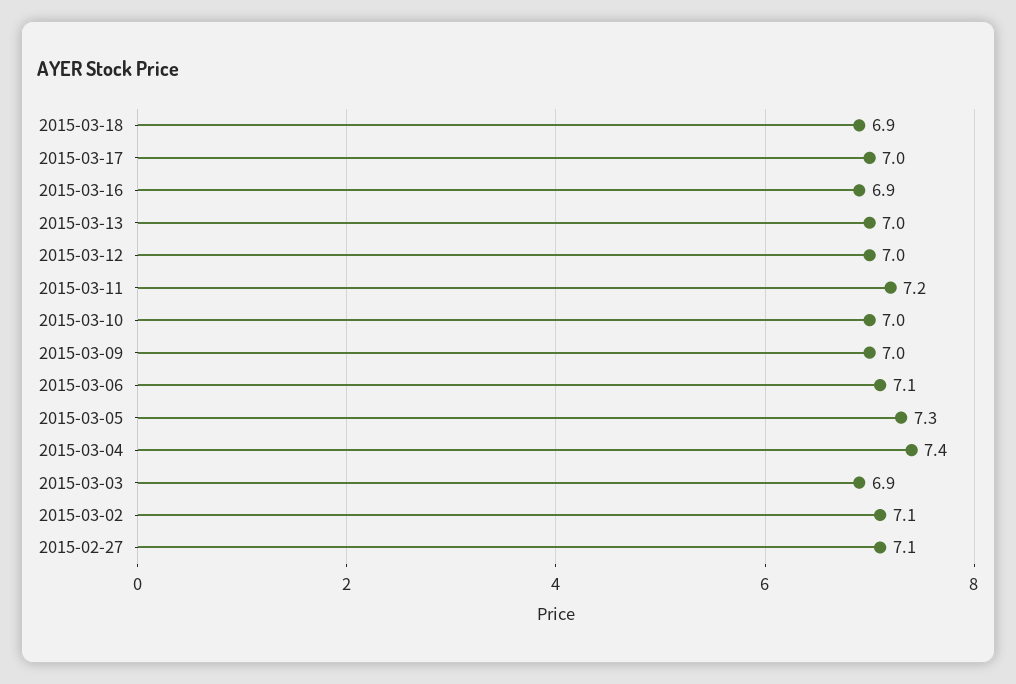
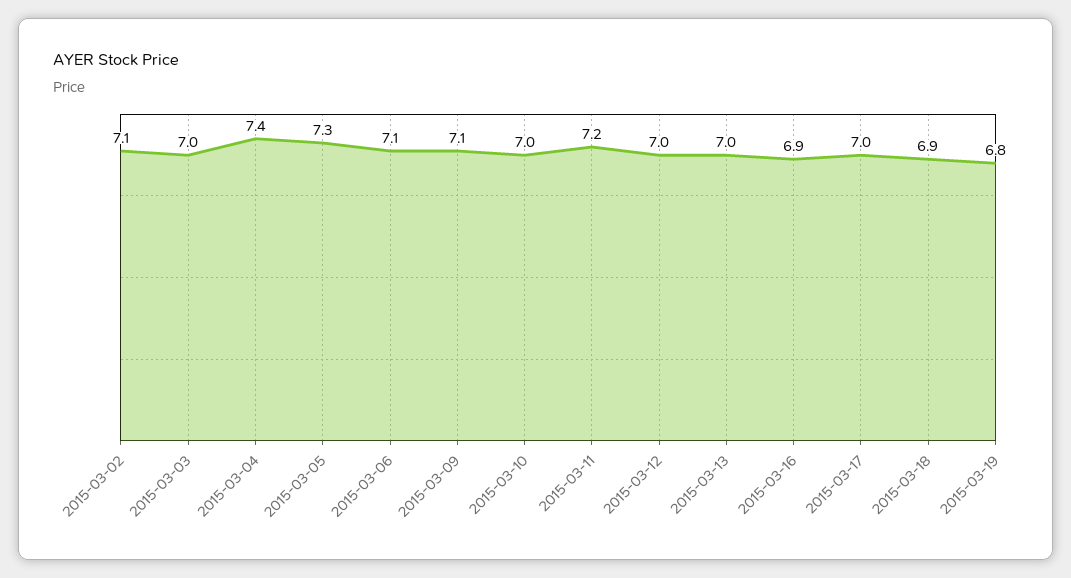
2015-03-09: 7 -> 7.1
2015-03-03: 6.9 -> 7
2015-02-27: 7.1 -> none
2015-03-19: none -> 6.8

